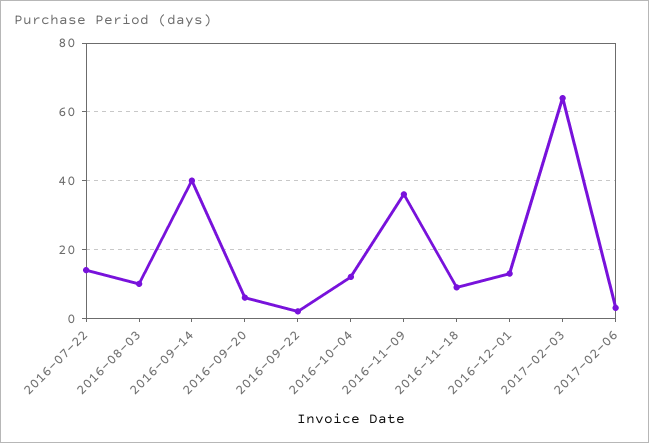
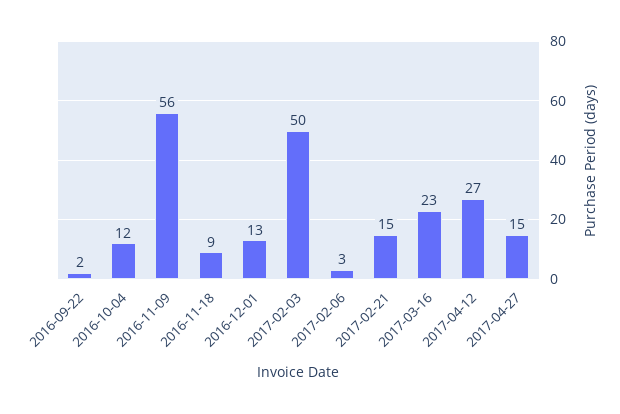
2016-07-22: 15 -> none
2016-08-03: 10 -> none
2016-09-14: 40 -> none
2016-09-20: 5 -> none
2016-11-09: 35 -> 56
2017-02-03: 65 -> 50
2017-02-21: none -> 15
2017-03-16: none -> 23
2017-04-12: none -> 27
2017-04-27: none -> 15

